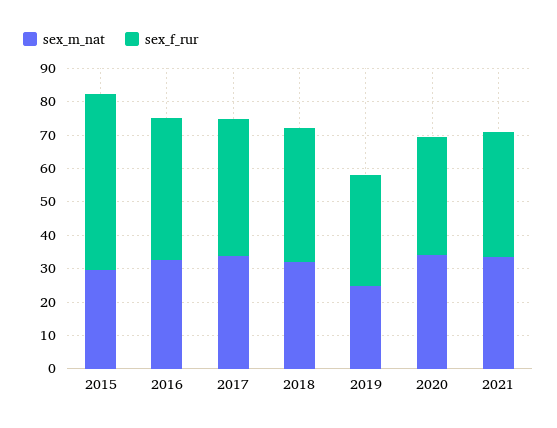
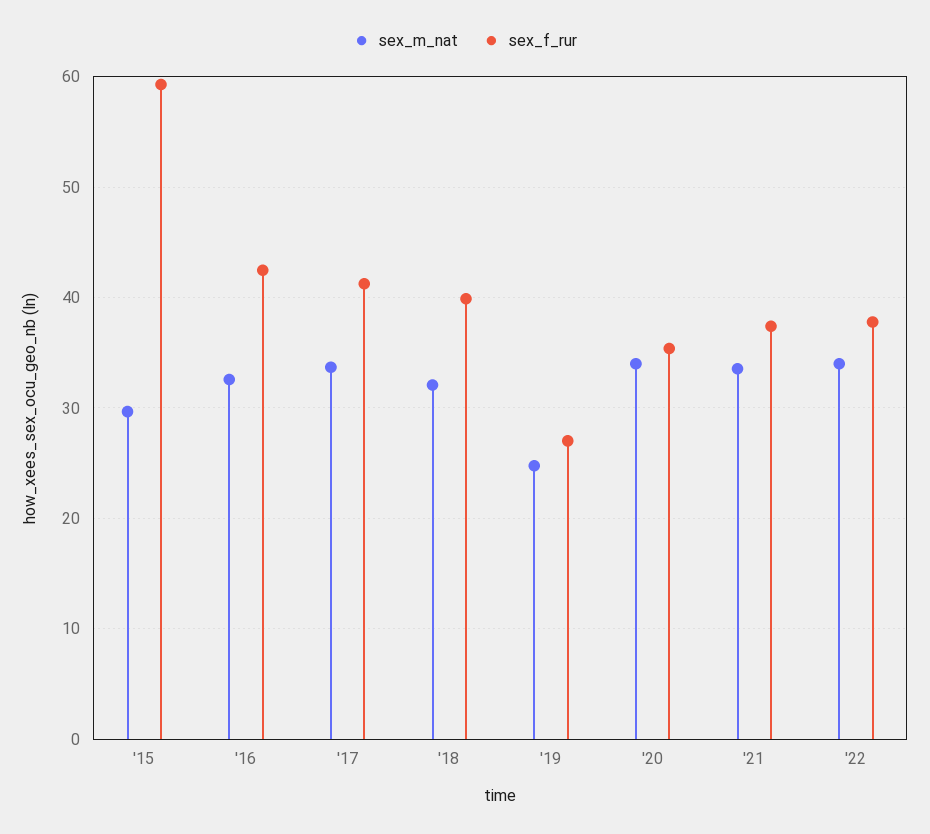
sex_f_rur, 2015: 52.5 -> 59
sex_f_rur, 2019: 32.5 -> 27
sex_m_nat, '22: none -> 34
sex_f_rur, '22: none -> 38

